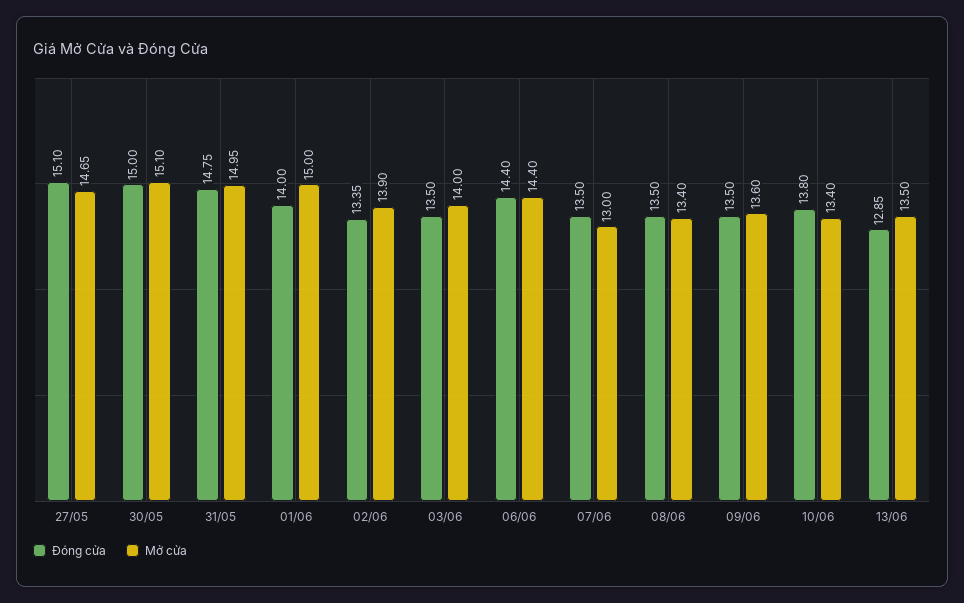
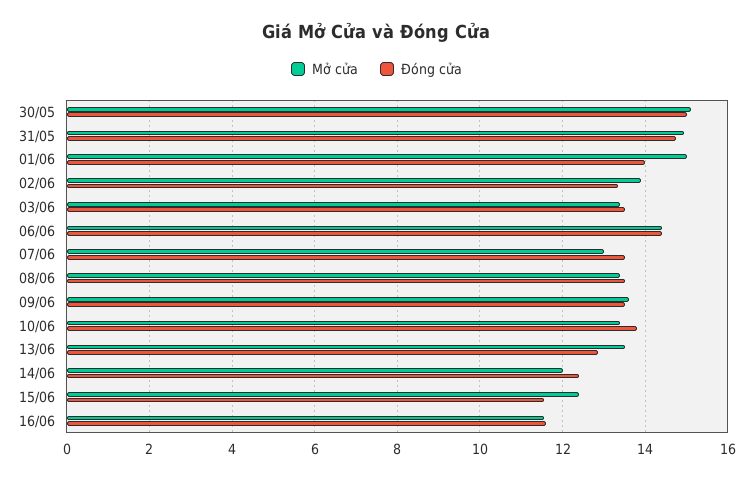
Đóng cửa, 27/05: 15.1 -> none
Mở cửa, 27/05: 14.65 -> none
Mở cửa, 03/06: 14 -> 13.4
Mở cửa, 14/06: none -> 12
Đóng cửa, 14/06: none -> 12.4
Mở cửa, 15/06: none -> 12.4
Đóng cửa, 15/06: none -> 11.6
Mở cửa, 16/06: none -> 11.6
Đóng cửa, 16/06: none -> 11.6

